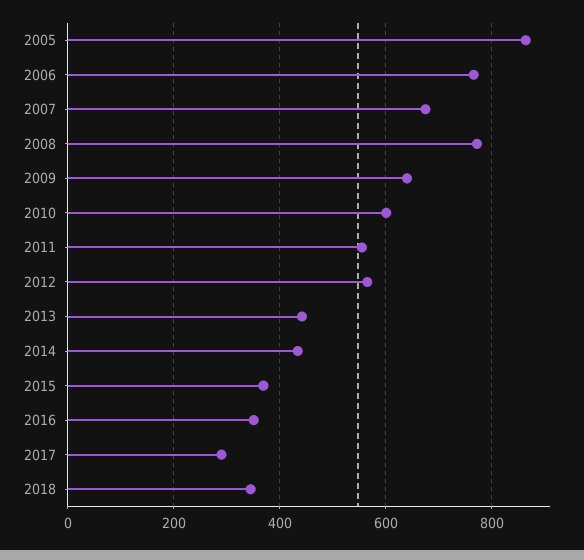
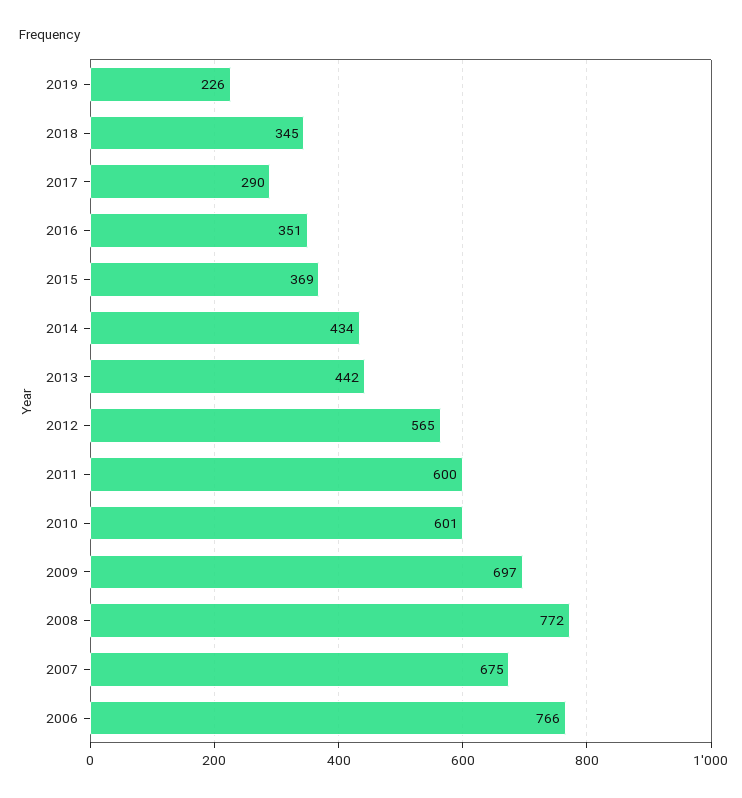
2005: 860 -> none
2009: 640 -> 697
2011: 560 -> 600
2019: none -> 226

